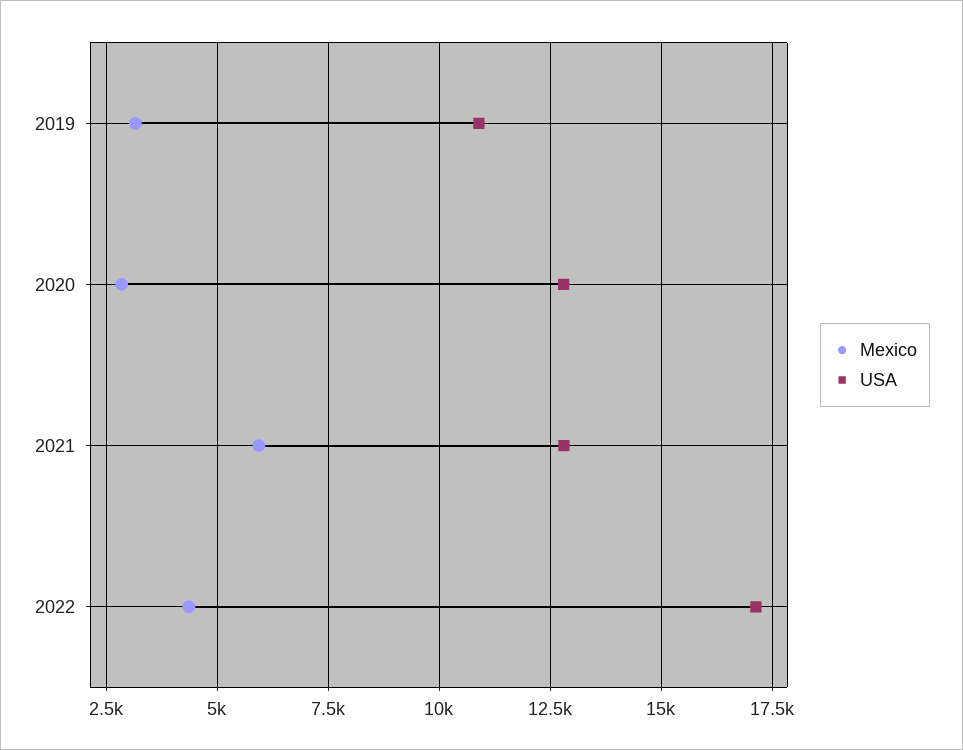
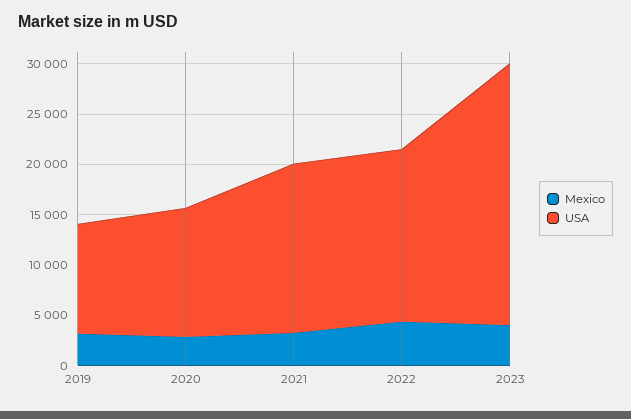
Mexico, 2021: 6000 -> 3000
USA, 2021: 12750 -> 17000
Mexico, 2023: none -> 4000
USA, 2023: none -> 26000

